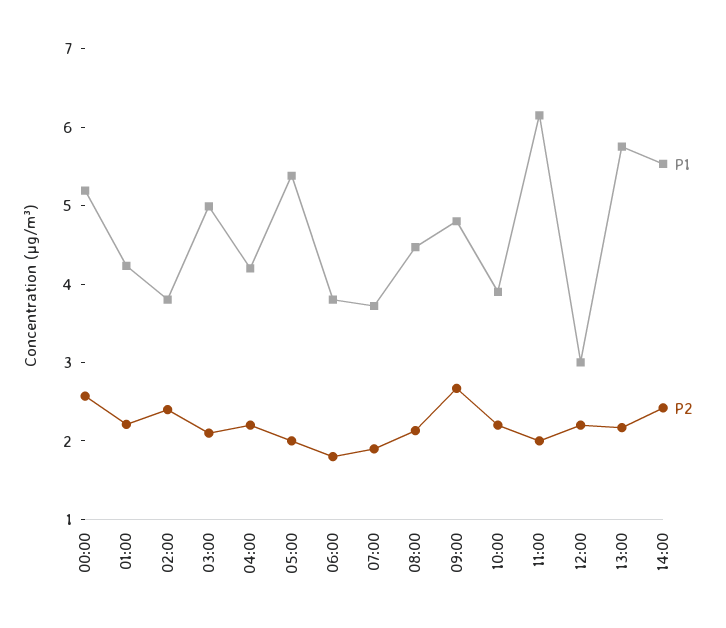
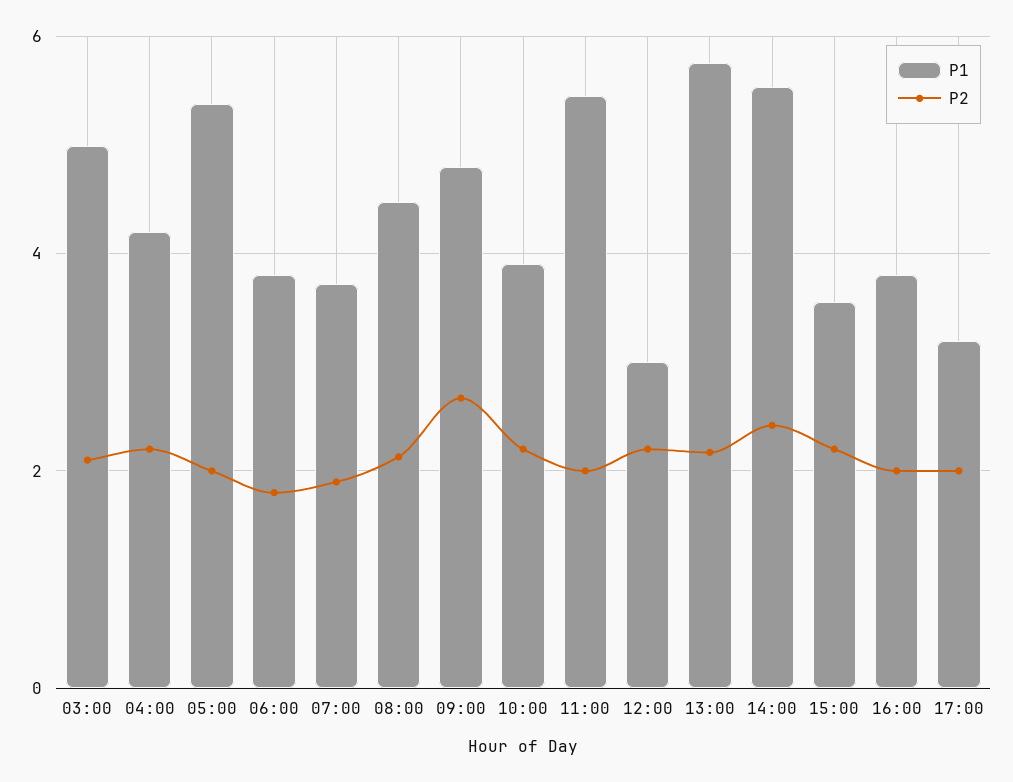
P1, 00:00: 5.2 -> none
P2, 00:00: 2.6 -> none
P1, 01:00: 4.2 -> none
P2, 01:00: 2.2 -> none
P1, 02:00: 3.8 -> none
P2, 02:00: 2.4 -> none
P1, 11:00: 6.2 -> 5.4
P1, 15:00: none -> 3.6
P2, 15:00: none -> 2.2
P1, 16:00: none -> 3.8
P2, 16:00: none -> 2
P1, 17:00: none -> 3.2
P2, 17:00: none -> 2

